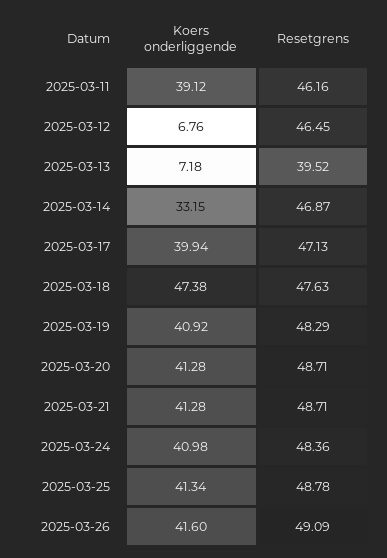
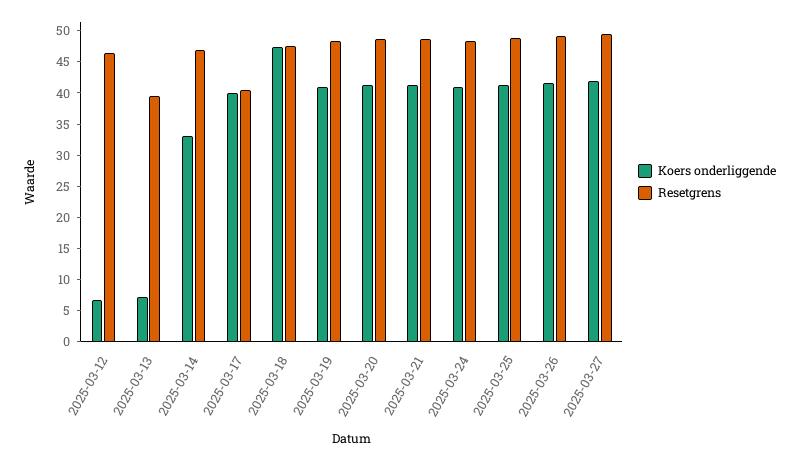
Koers onderliggende, 2025-03-11: 39.12 -> none
Resetgrens, 2025-03-11: 46.16 -> none
Resetgrens, 2025-03-17: 47.13 -> 40
Koers onderliggende, 2025-03-27: none -> 42.5
Resetgrens, 2025-03-27: none -> 50

